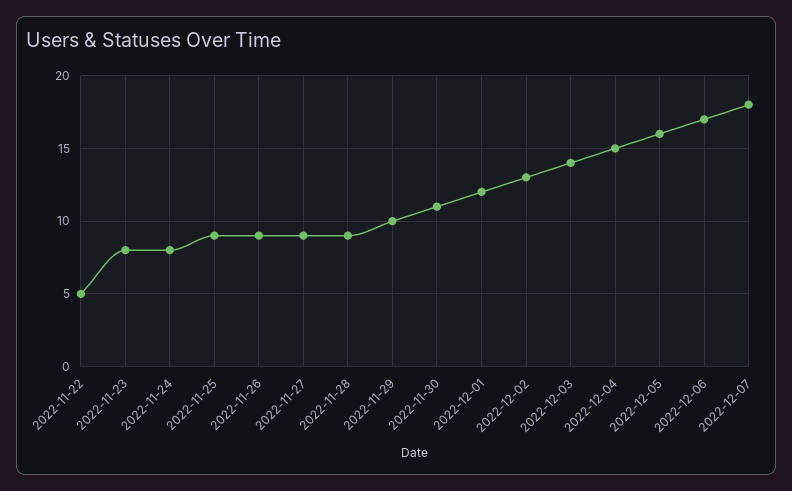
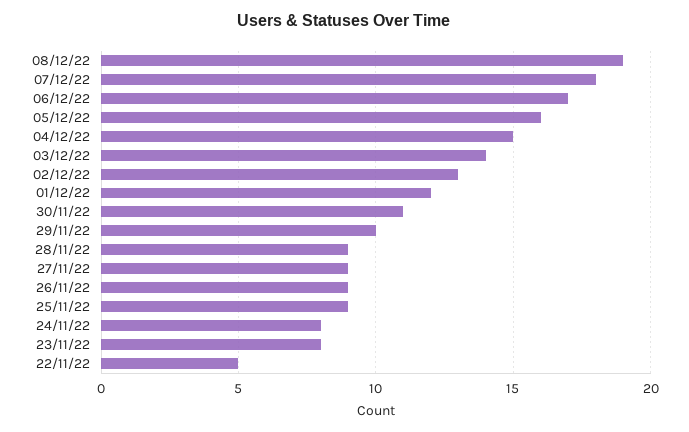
08/12/22: none -> 19

